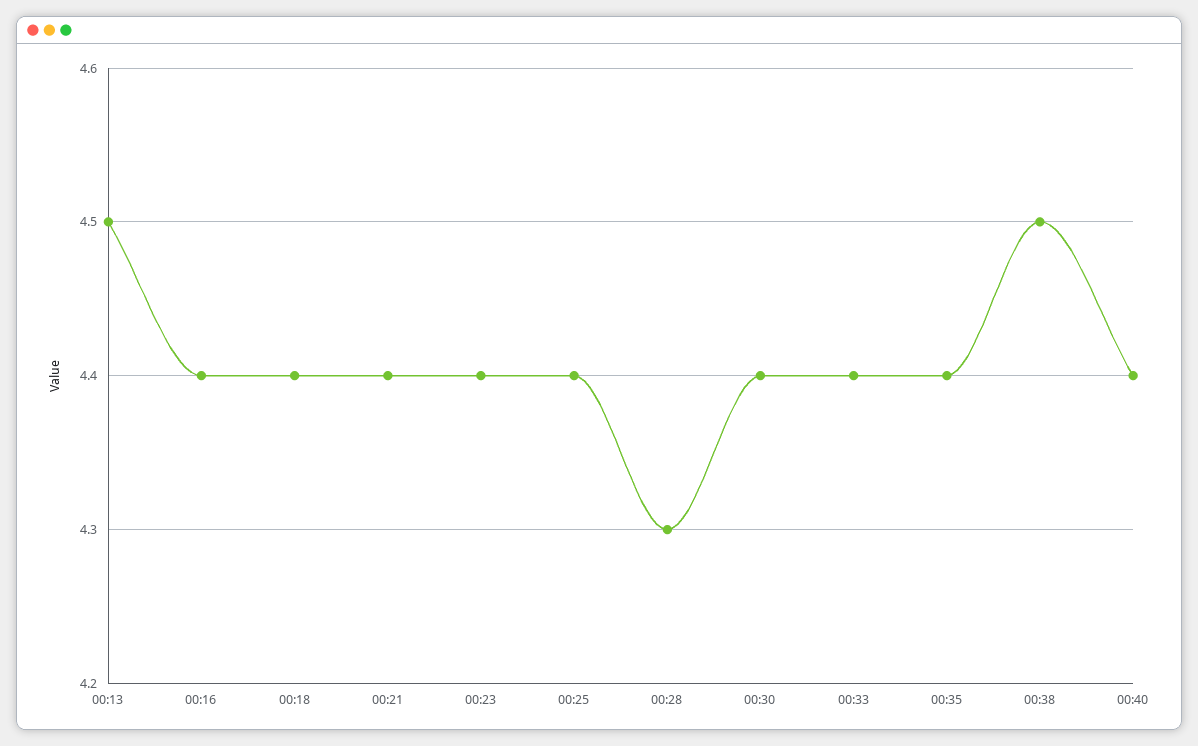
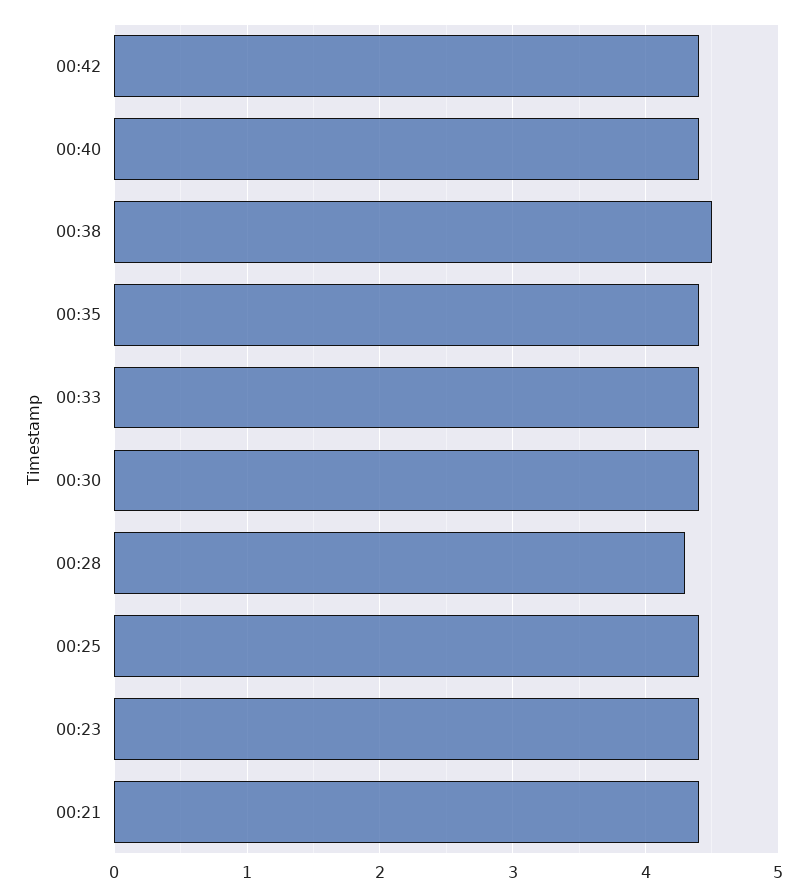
00:13: 4.5 -> none
00:16: 4.4 -> none
00:18: 4.4 -> none
00:42: none -> 4.4

